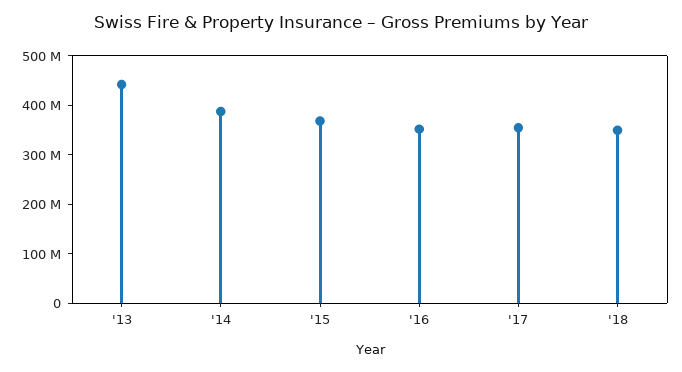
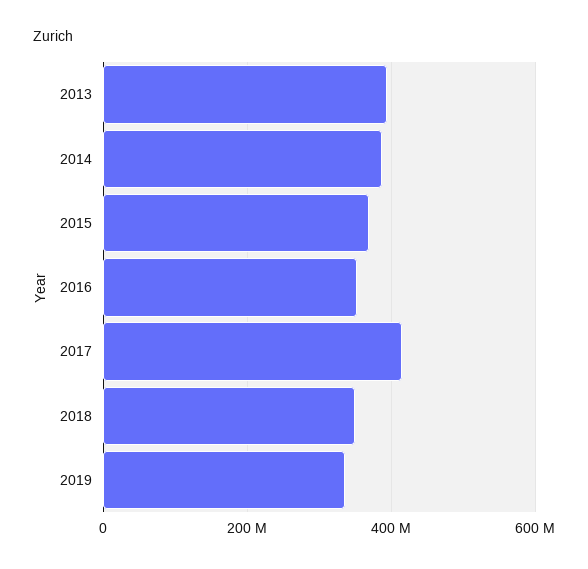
'13: 440000000 -> 400000000
'17: 360000000 -> 420000000
2019: none -> 340000000

